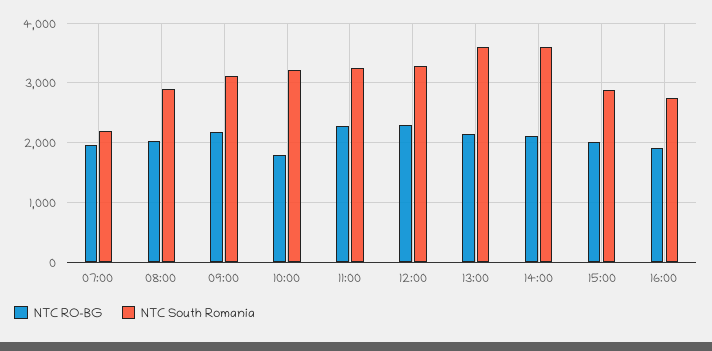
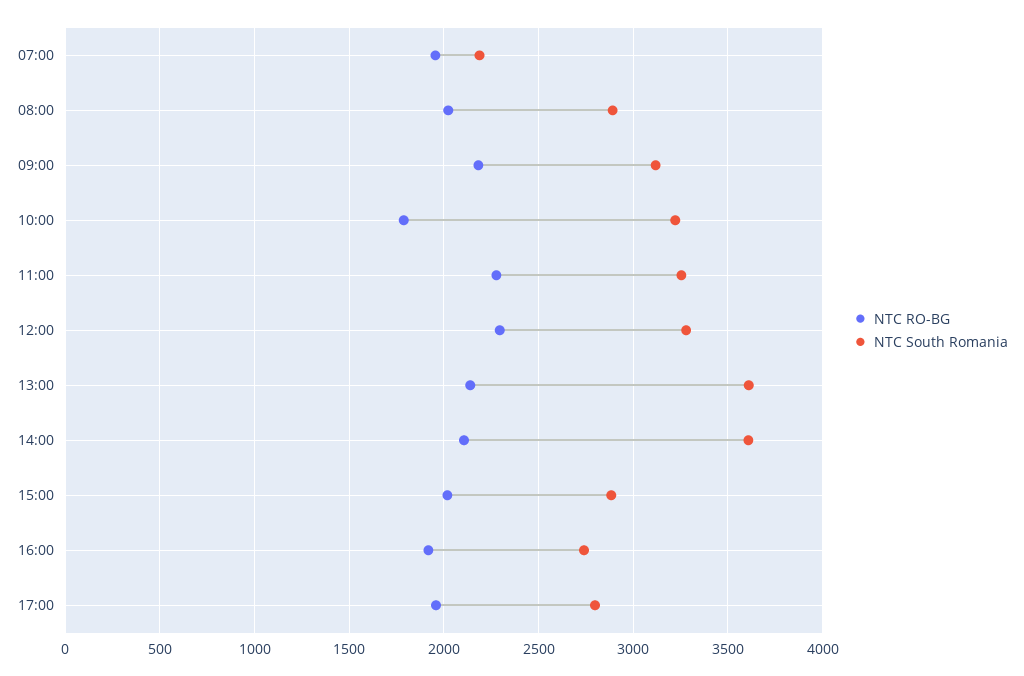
NTC RO-BG, 17:00: none -> 1950
NTC South Romania, 17:00: none -> 2800

